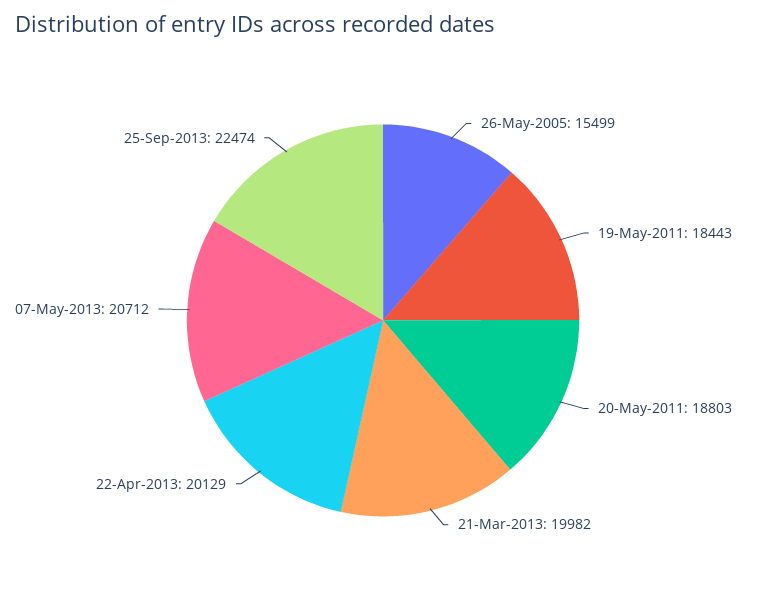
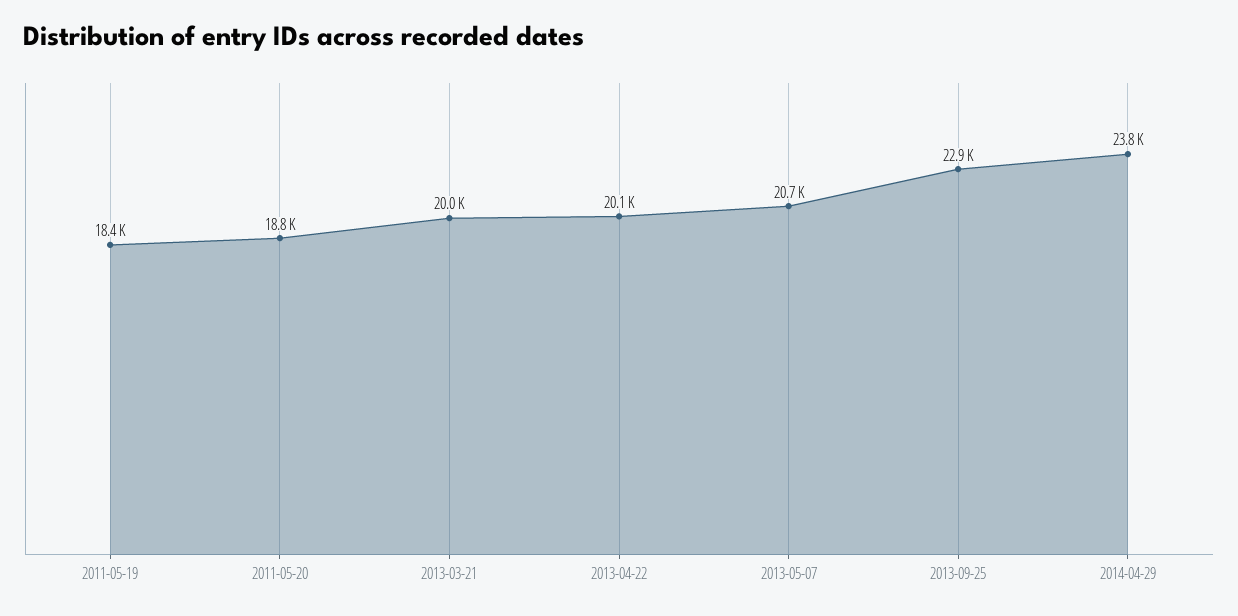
26-May-2005: 15499 -> none
25-Sep-2013: 22474 -> 22900
2014-04-29: none -> 23800

